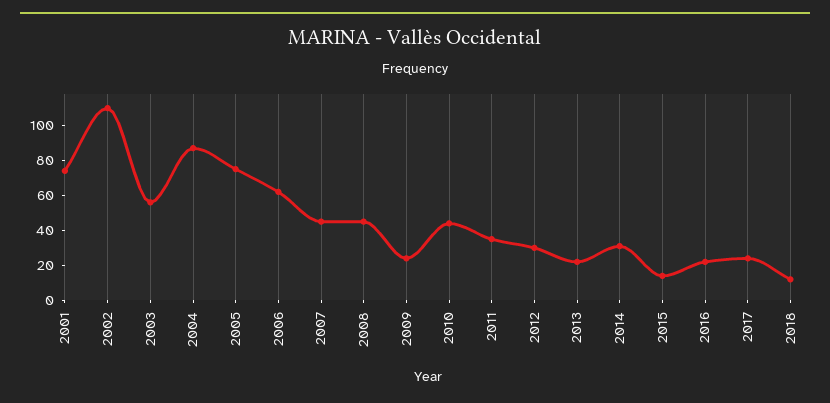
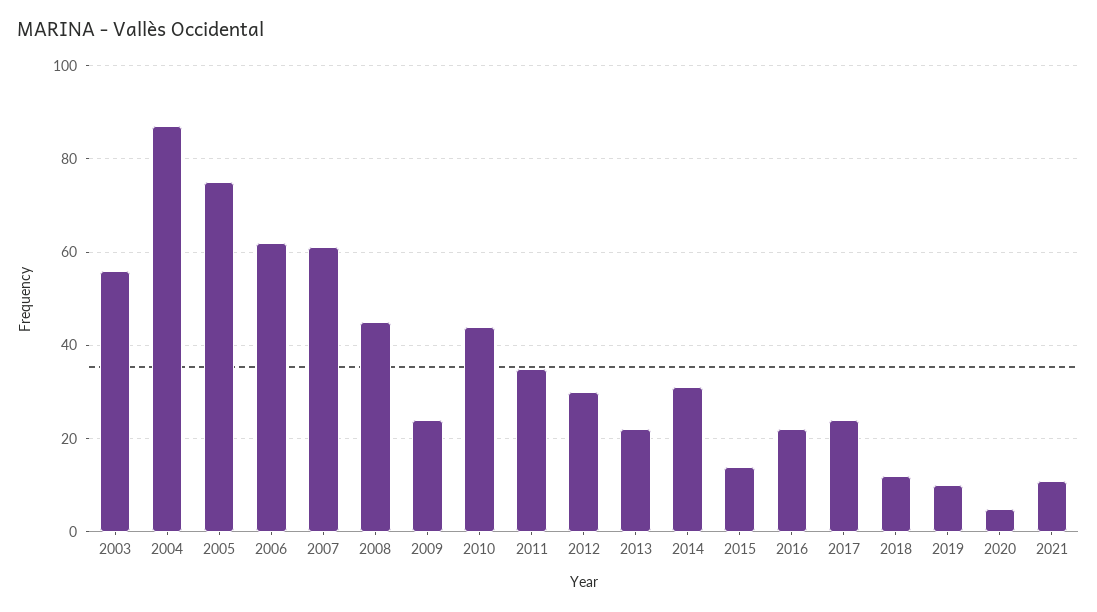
2001: 75 -> none
2002: 110 -> none
2007: 45 -> 60
2019: none -> 10
2020: none -> 5
2021: none -> 10

